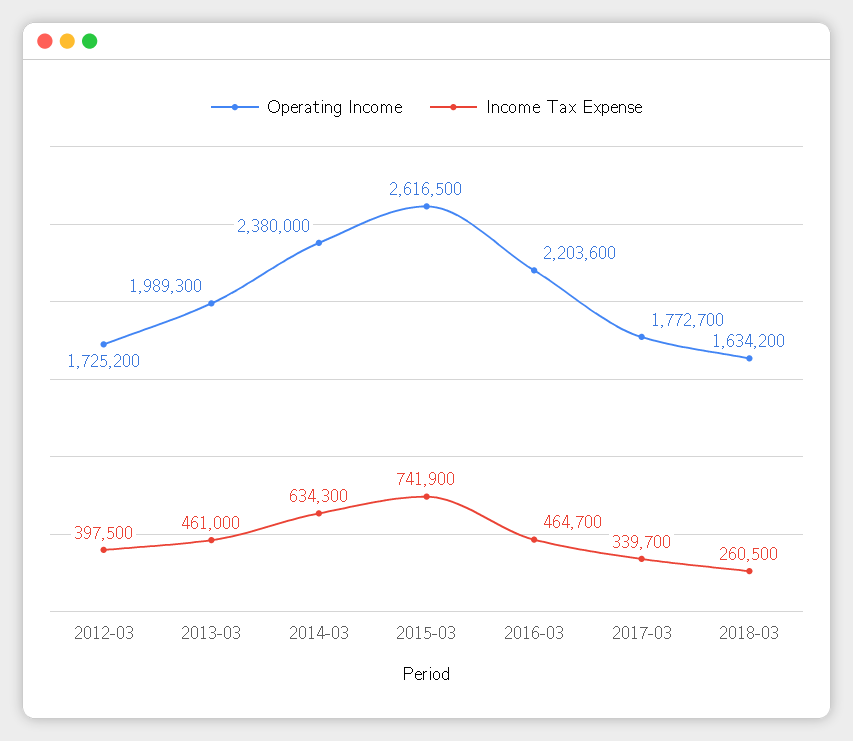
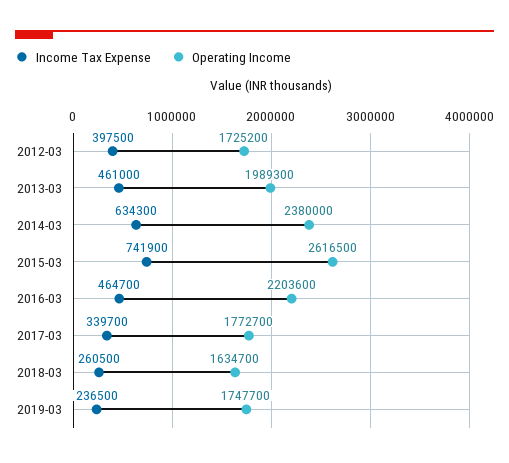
Operating Income, 2018-03: 1634200 -> 1634700
Income Tax Expense, 2019-03: none -> 236500
Operating Income, 2019-03: none -> 1747700

